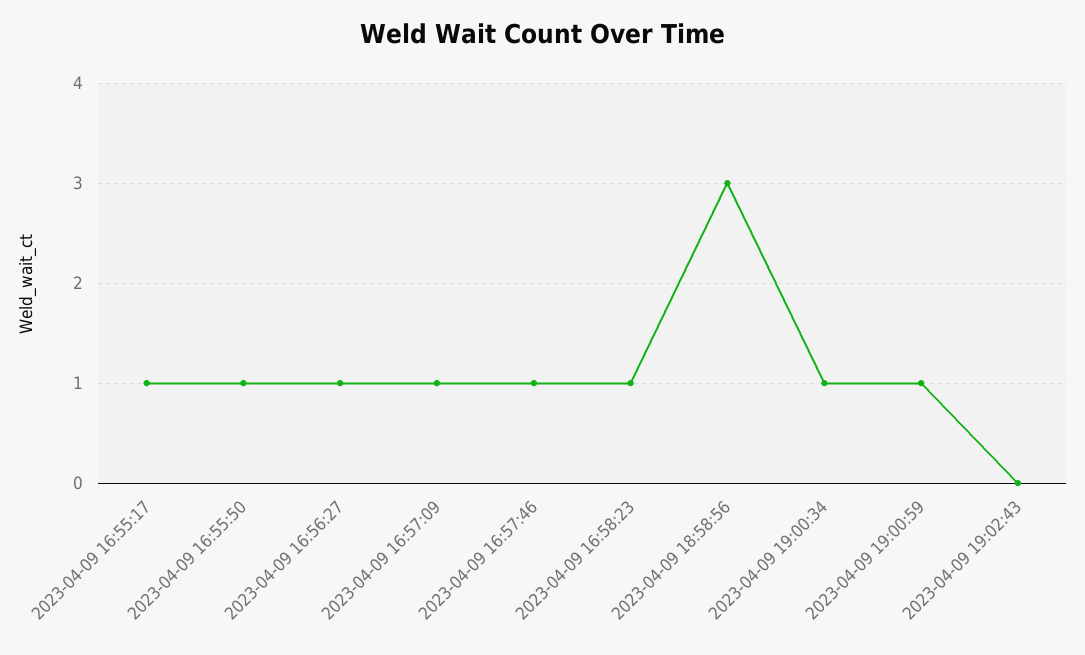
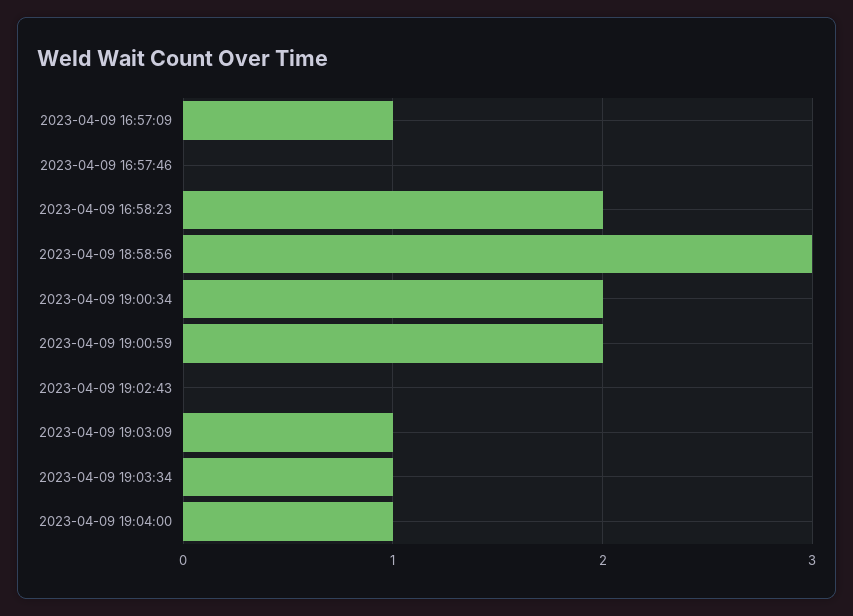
2023-04-09 16:55:17: 1 -> none
2023-04-09 16:55:50: 1 -> none
2023-04-09 16:56:27: 1 -> none
2023-04-09 16:57:46: 1 -> 0
2023-04-09 16:58:23: 1 -> 2
2023-04-09 19:00:34: 1 -> 2
2023-04-09 19:00:59: 1 -> 2
2023-04-09 19:03:09: none -> 1
2023-04-09 19:03:34: none -> 1
2023-04-09 19:04:00: none -> 1

